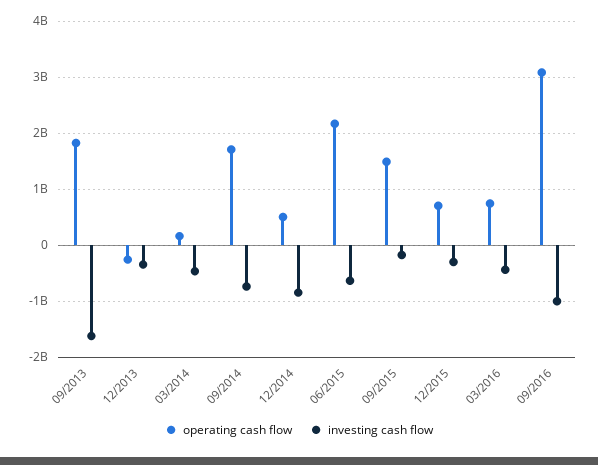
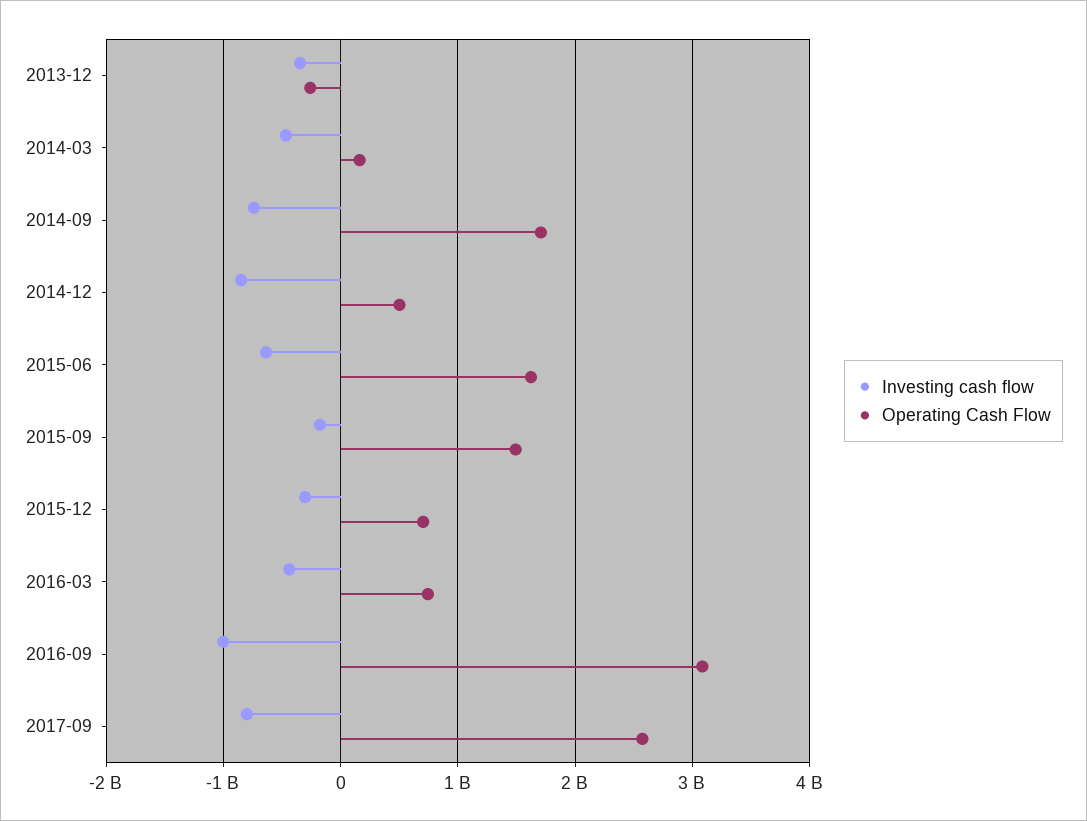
operating cash flow, 09/2013: 1800000000 -> none
investing cash flow, 09/2013: -1600000000 -> none
operating cash flow, 06/2015: 2200000000 -> 1600000000
investing cash flow, 2017-09: none -> -800000000
operating cash flow, 2017-09: none -> 2600000000

